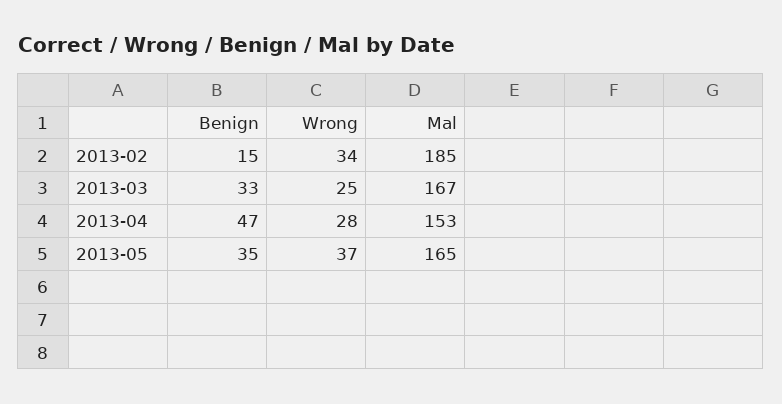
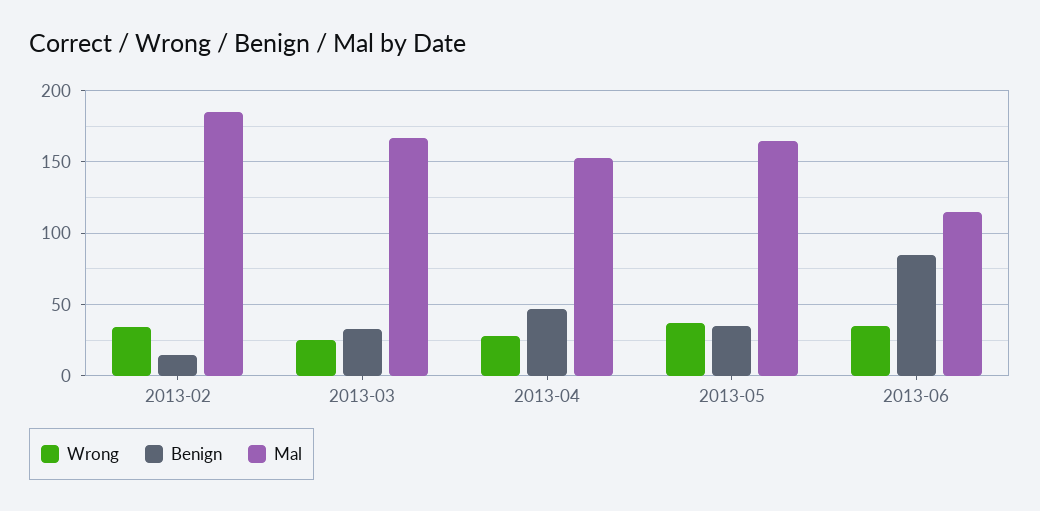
Wrong, 2013-06: none -> 35
Benign, 2013-06: none -> 85
Mal, 2013-06: none -> 115

